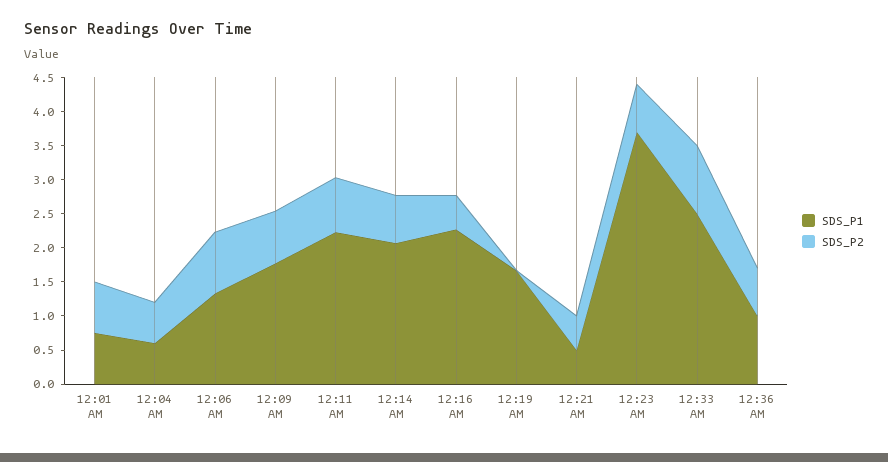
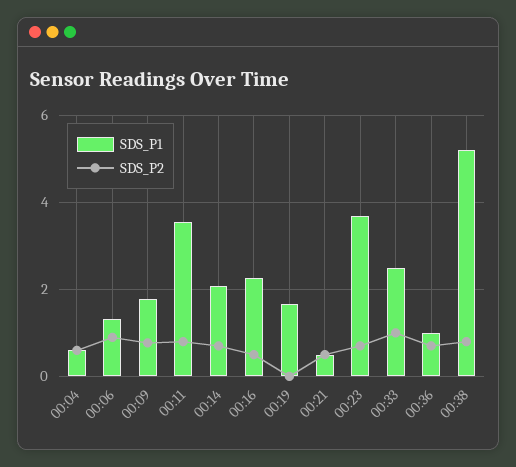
SDS_P1, 12:01 AM: 0.75 -> none
SDS_P2, 12:01 AM: 0.75 -> none
SDS_P1, 12:11 AM: 2.25 -> 3.6
SDS_P1, 00:38: none -> 5.2
SDS_P2, 00:38: none -> 0.8

